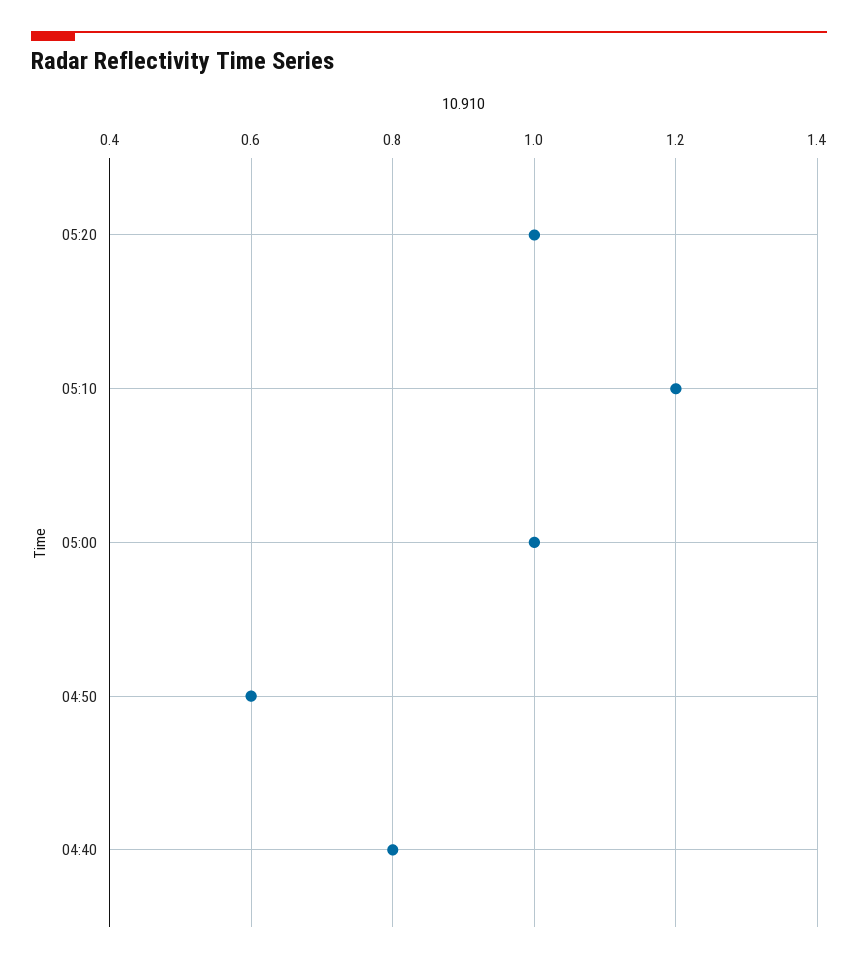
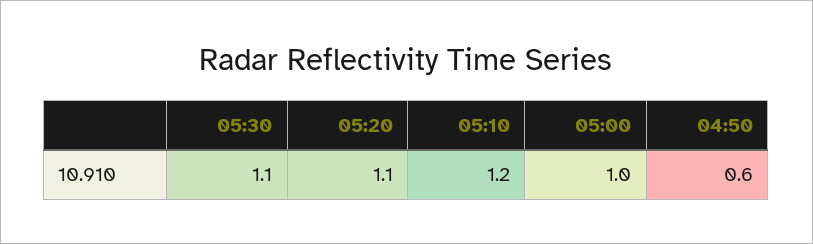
05:20: 1 -> 1.1
04:40: 0.8 -> none
05:30: none -> 1.1

